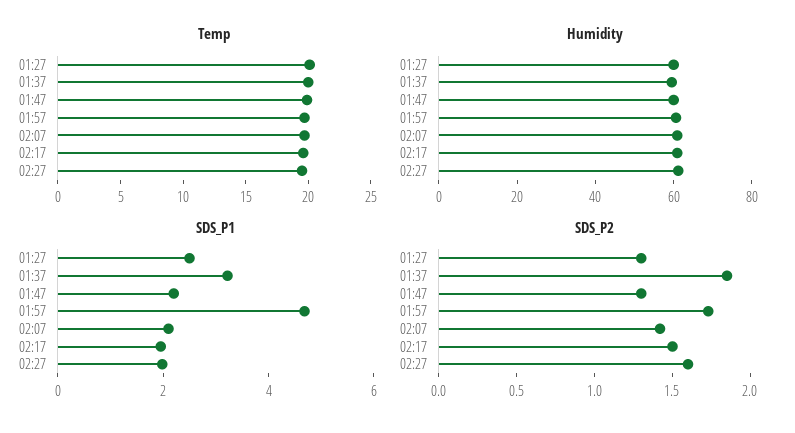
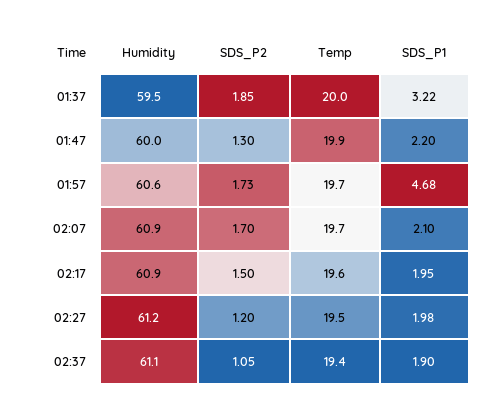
Temp, 01:27: 20 -> none
Humidity, 01:27: 60 -> none
SDS_P1, 01:27: 2.5 -> none
SDS_P2, 01:27: 1.3 -> none
SDS_P2, 02:07: 1.4 -> 1.7
SDS_P2, 02:27: 1.6 -> 1.2
Humidity, 02:37: none -> 61.1
SDS_P2, 02:37: none -> 1.05
Temp, 02:37: none -> 19.4
SDS_P1, 02:37: none -> 1.9

